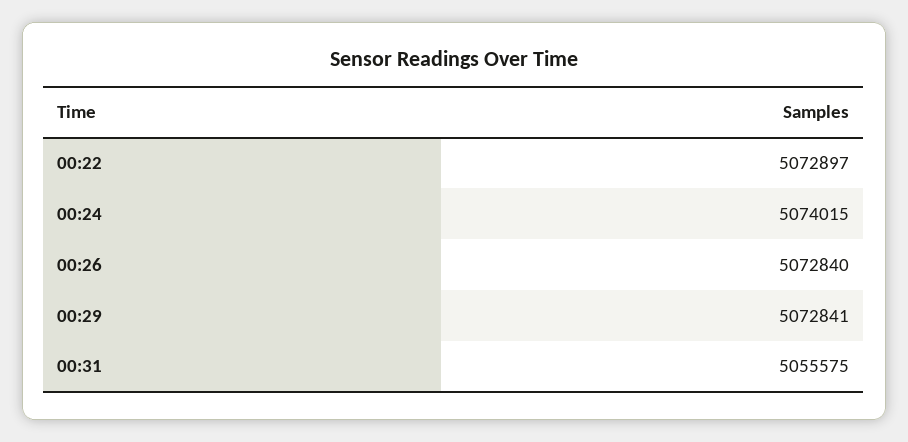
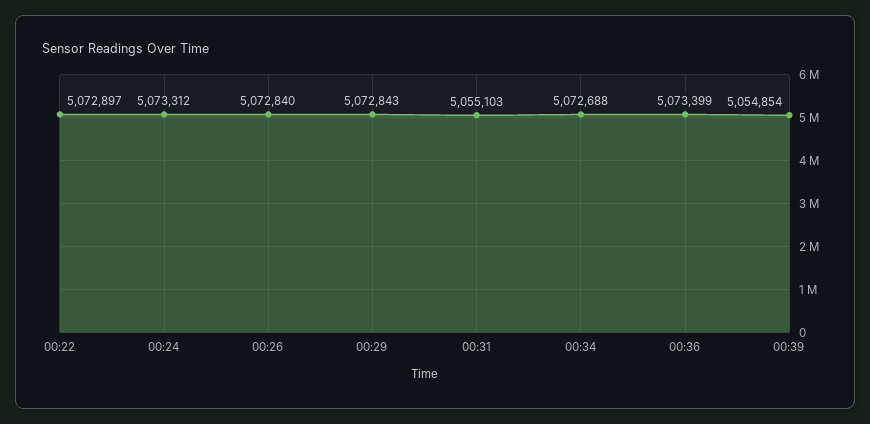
00:24: 5074015 -> 5073312
00:29: 5072841 -> 5072843
00:31: 5055575 -> 5055103
00:34: none -> 5072688
00:36: none -> 5073399
00:39: none -> 5054854

